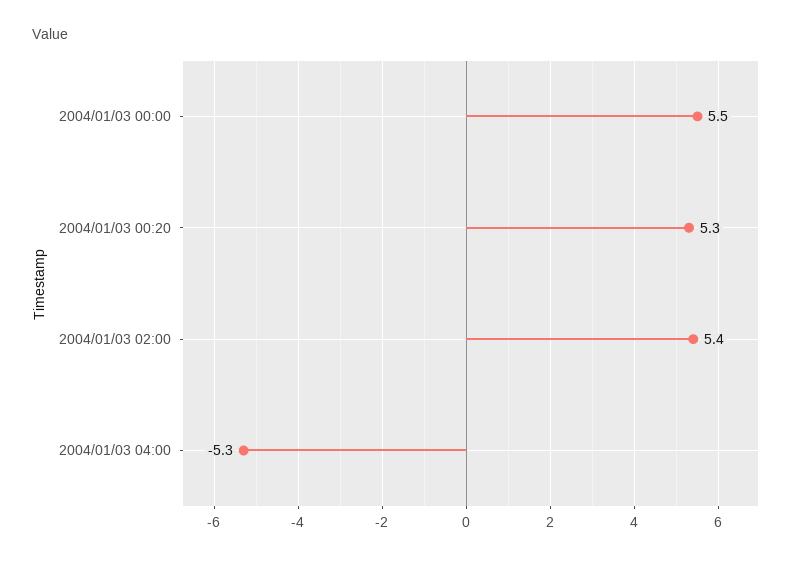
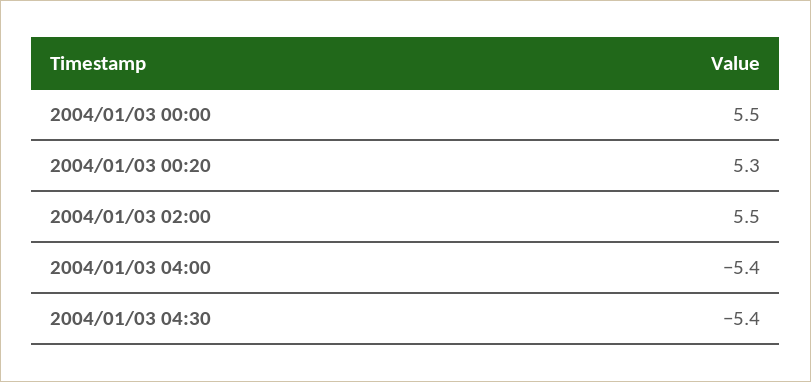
2004/01/03 02:00: 5.4 -> 5.5
2004/01/03 04:00: -5.3 -> -5.4
2004/01/03 04:30: none -> -5.4

